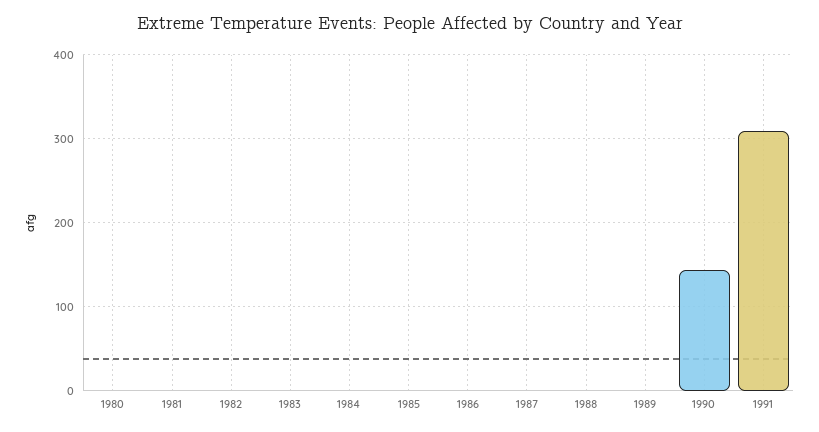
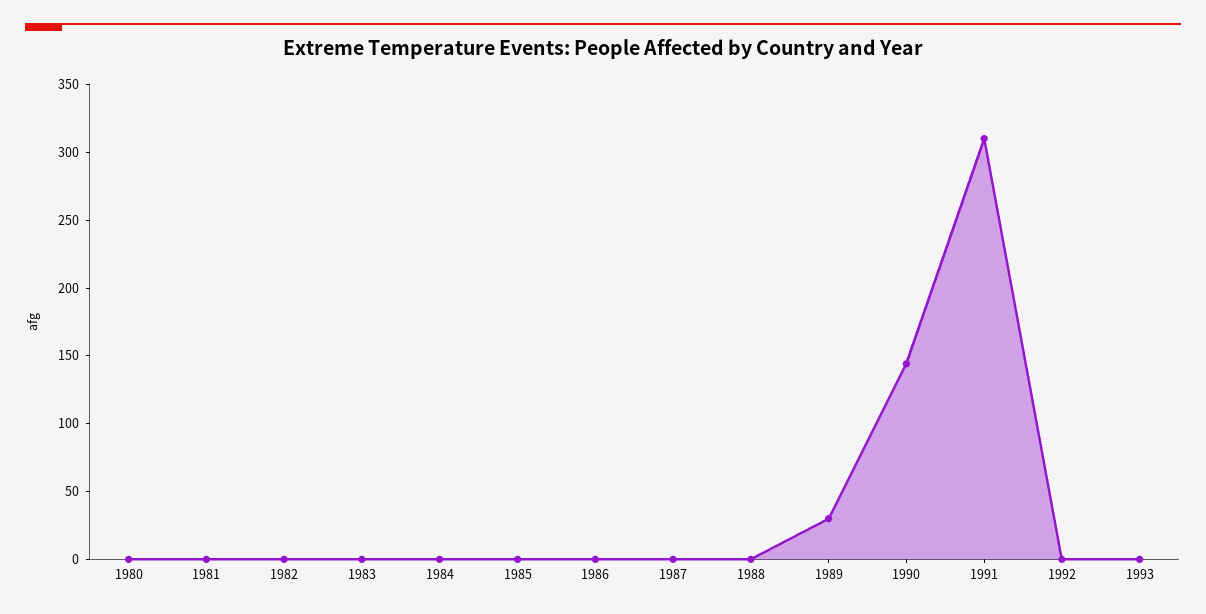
1989: 0 -> 30
1992: none -> 0
1993: none -> 0

